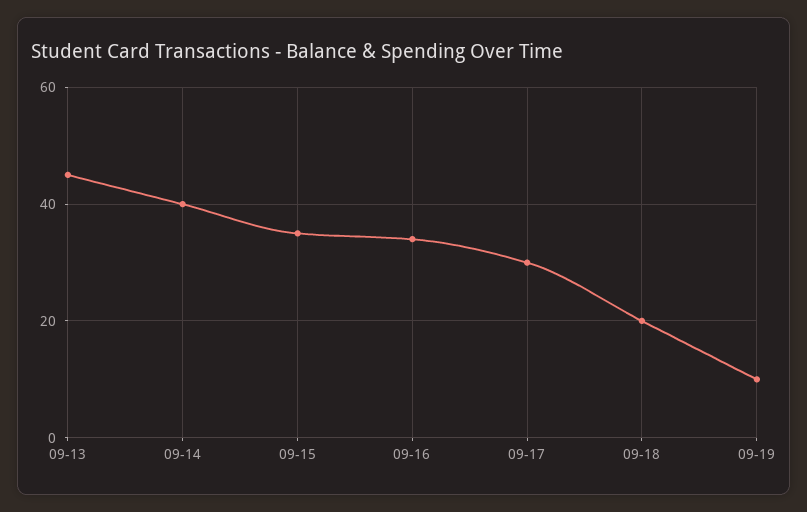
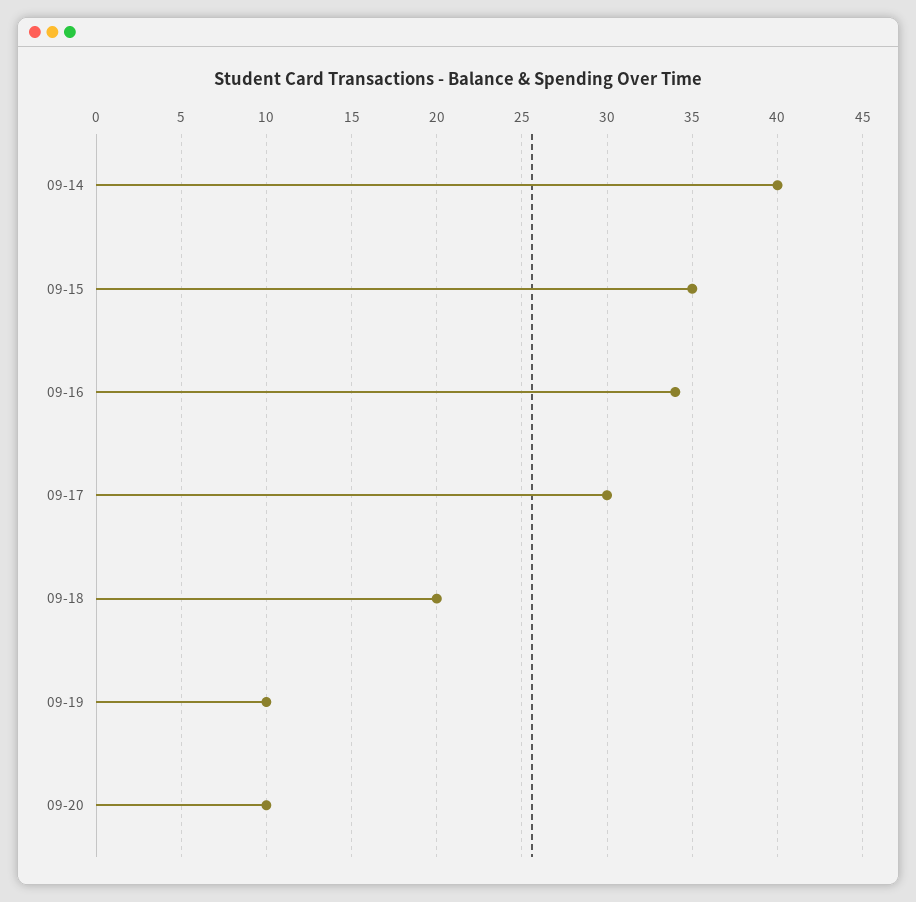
09-13: 45 -> none
09-20: none -> 10

